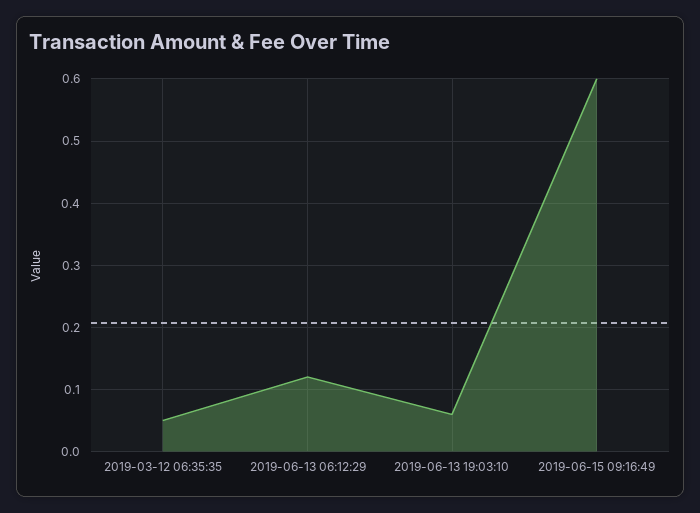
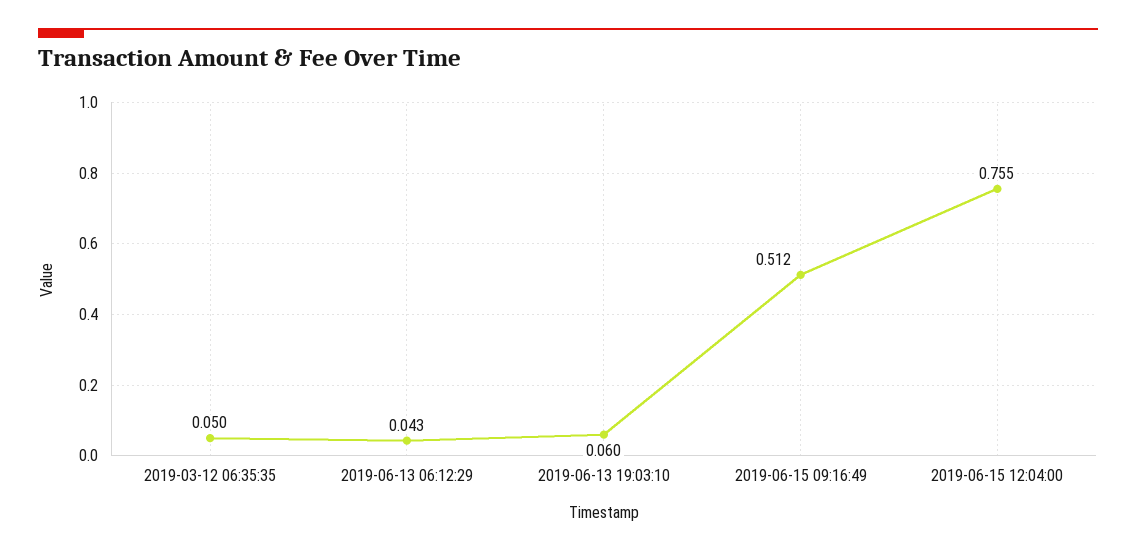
2019-06-13 06:12:29: 0.12 -> 0.043
2019-06-15 09:16:49: 0.6 -> 0.512
2019-06-15 12:04:00: none -> 0.755

